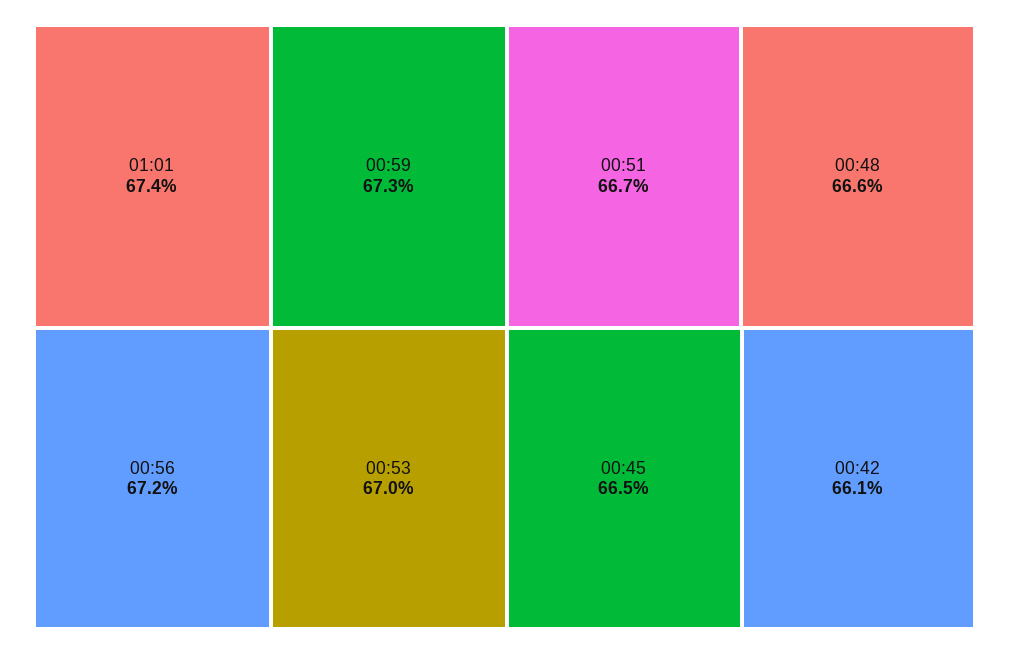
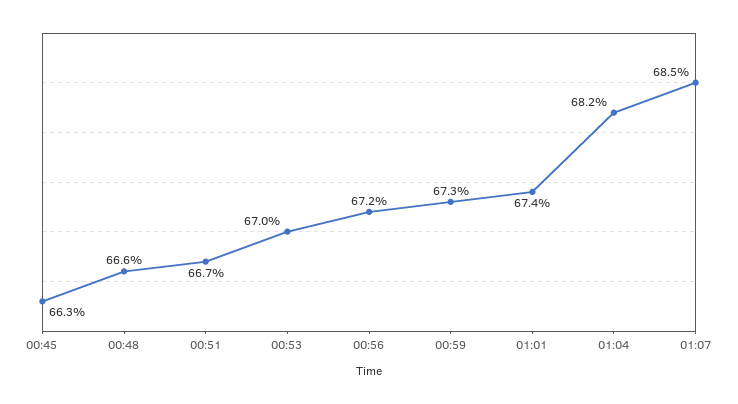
00:45: 66.5 -> 66.3
00:42: 66.1 -> none
01:04: none -> 68.2
01:07: none -> 68.5

